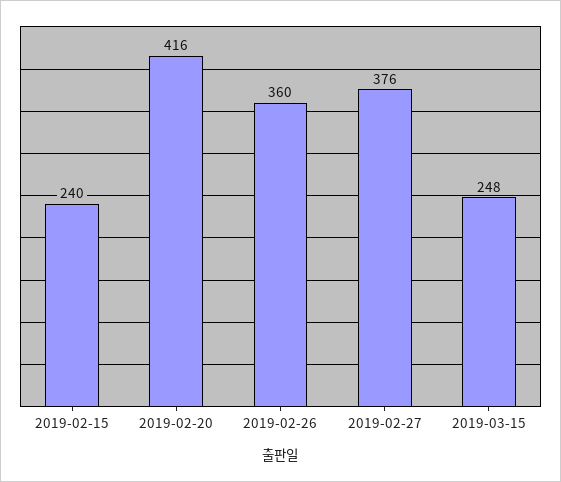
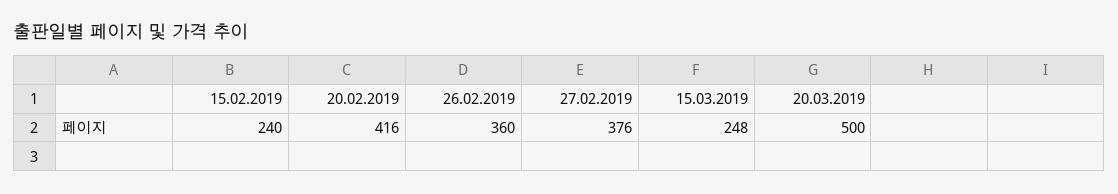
20.03.2019: none -> 500

